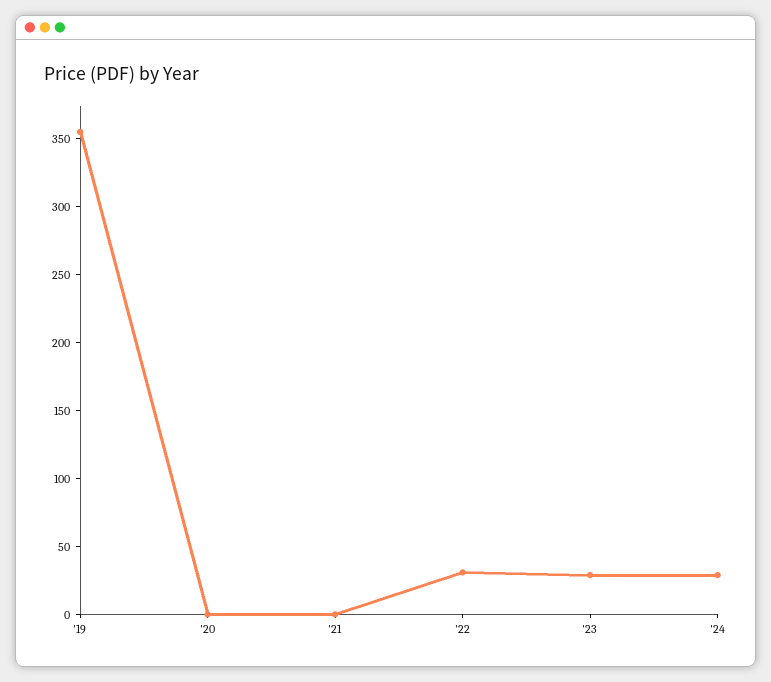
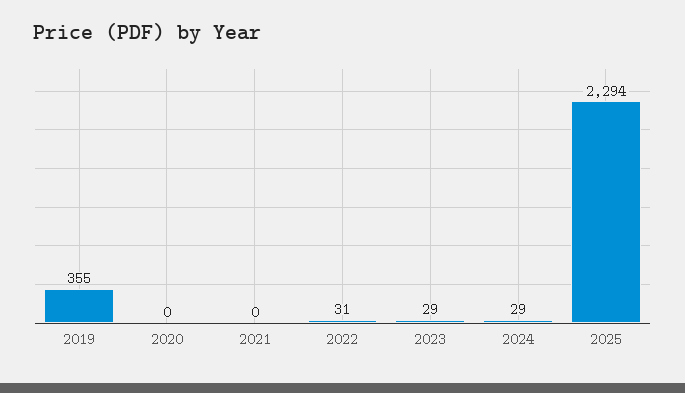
2025: none -> 2294

